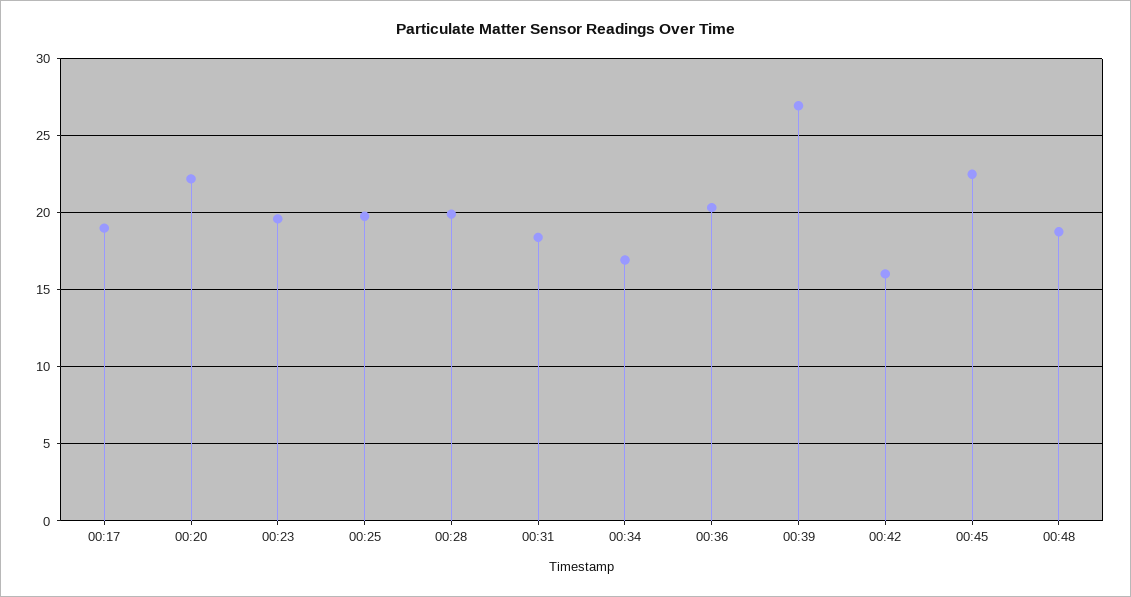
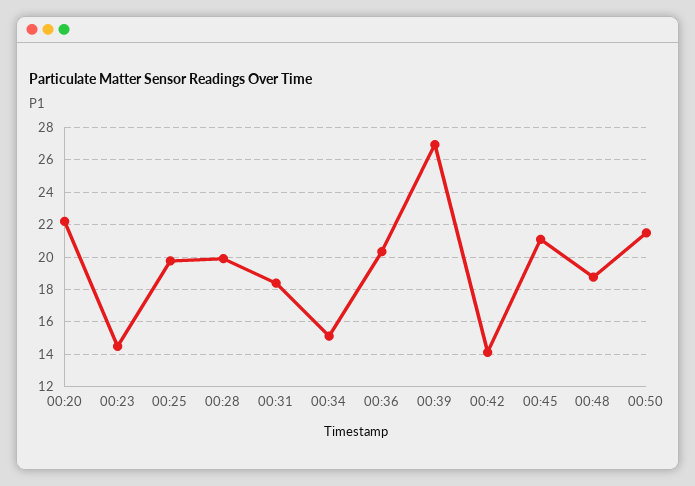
00:17: 19 -> none
00:23: 19.5 -> 14.5
00:34: 17 -> 15
00:42: 16 -> 14
00:45: 22.5 -> 21
00:50: none -> 21.5

